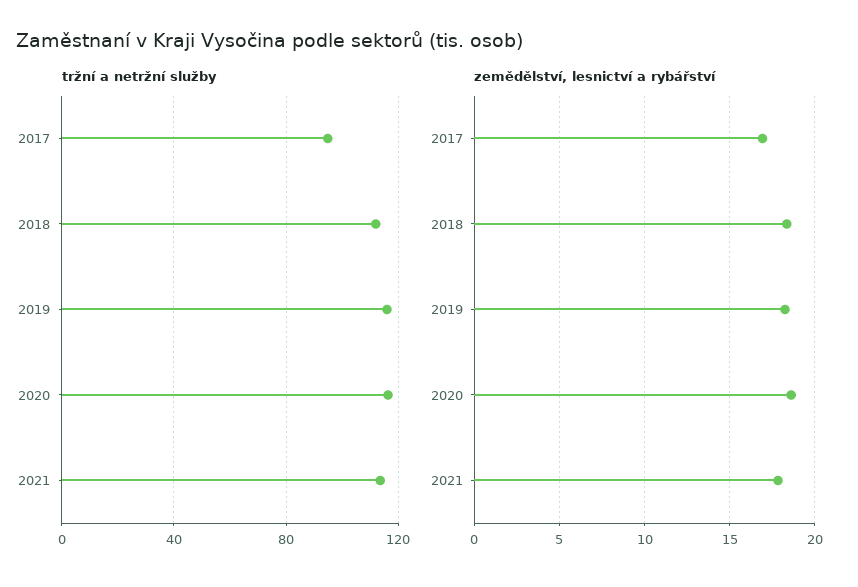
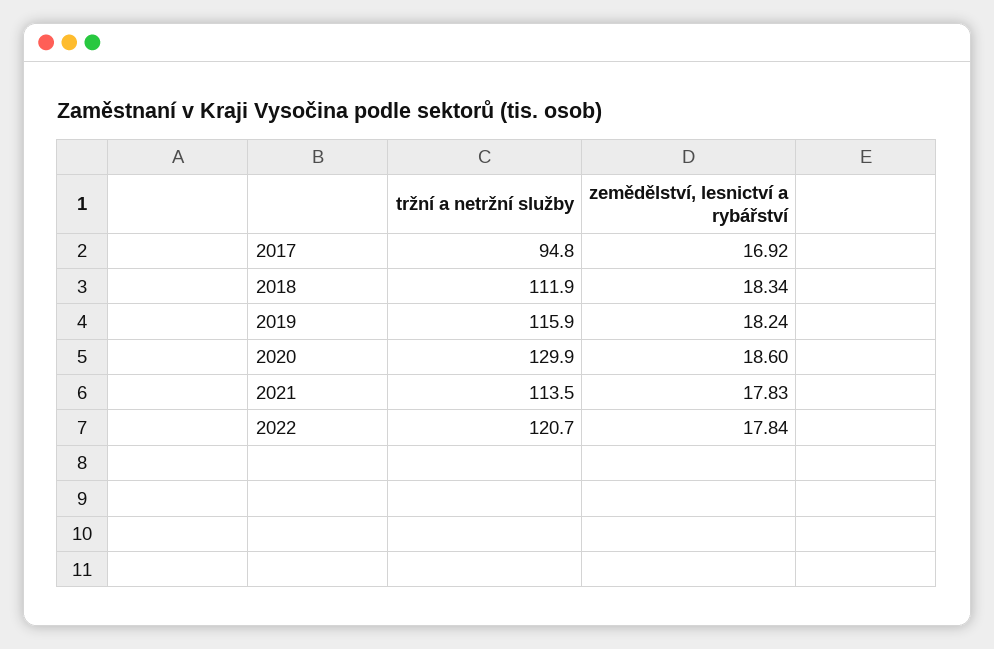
tržní a netržní služby, 2020: 115 -> 129.9
tržní a netržní služby, 2022: none -> 120.7
zemědělství, lesnictví a rybářství, 2022: none -> 17.84

